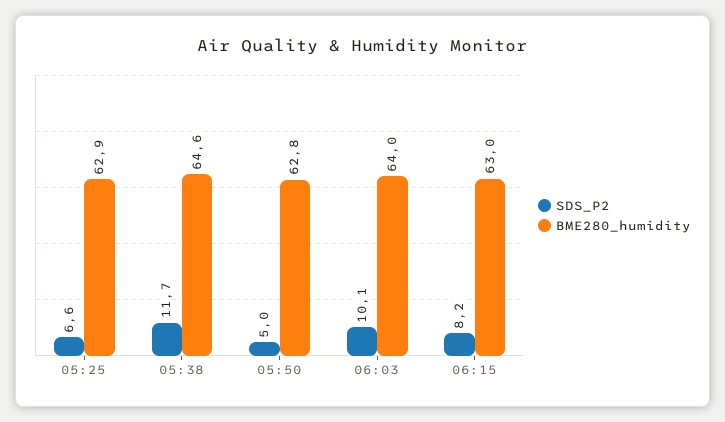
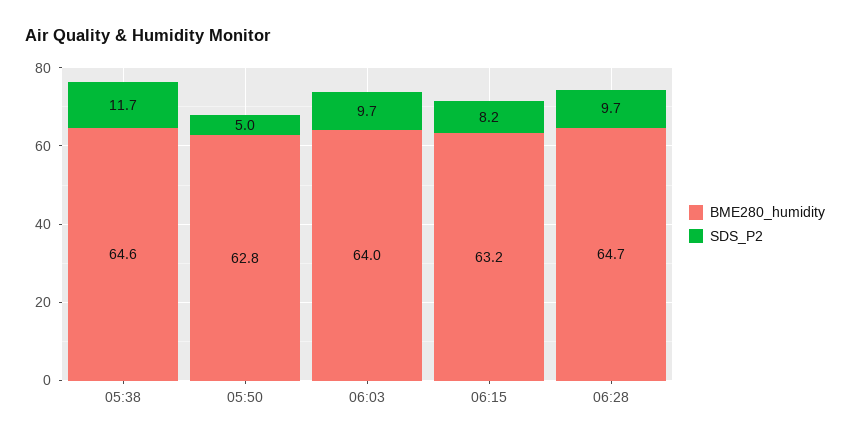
SDS_P2, 05:25: 6.6 -> none
BME280_humidity, 05:25: 62.9 -> none
SDS_P2, 06:03: 10.1 -> 9.7
BME280_humidity, 06:15: 63 -> 63.2
BME280_humidity, 06:28: none -> 64.7
SDS_P2, 06:28: none -> 9.7

